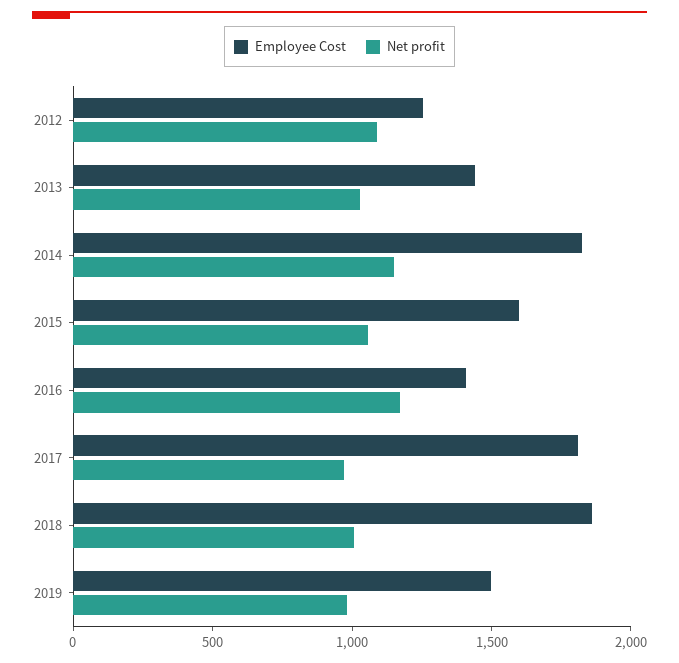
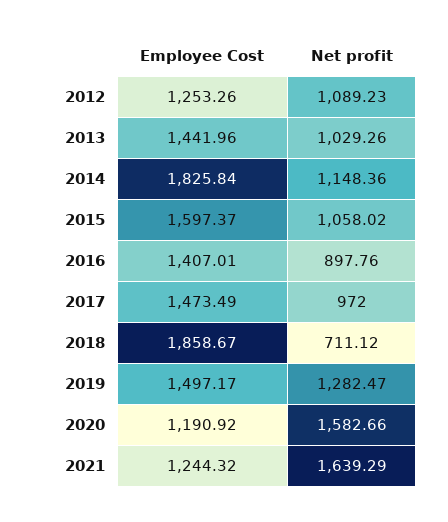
Net profit, 2016: 1200 -> 897.76
Employee Cost, 2017: 1800 -> 1473.49
Net profit, 2018: 1000 -> 711.12
Net profit, 2019: 1000 -> 1282.47
Employee Cost, 2020: none -> 1190.92
Net profit, 2020: none -> 1582.66
Employee Cost, 2021: none -> 1244.32
Net profit, 2021: none -> 1639.29

